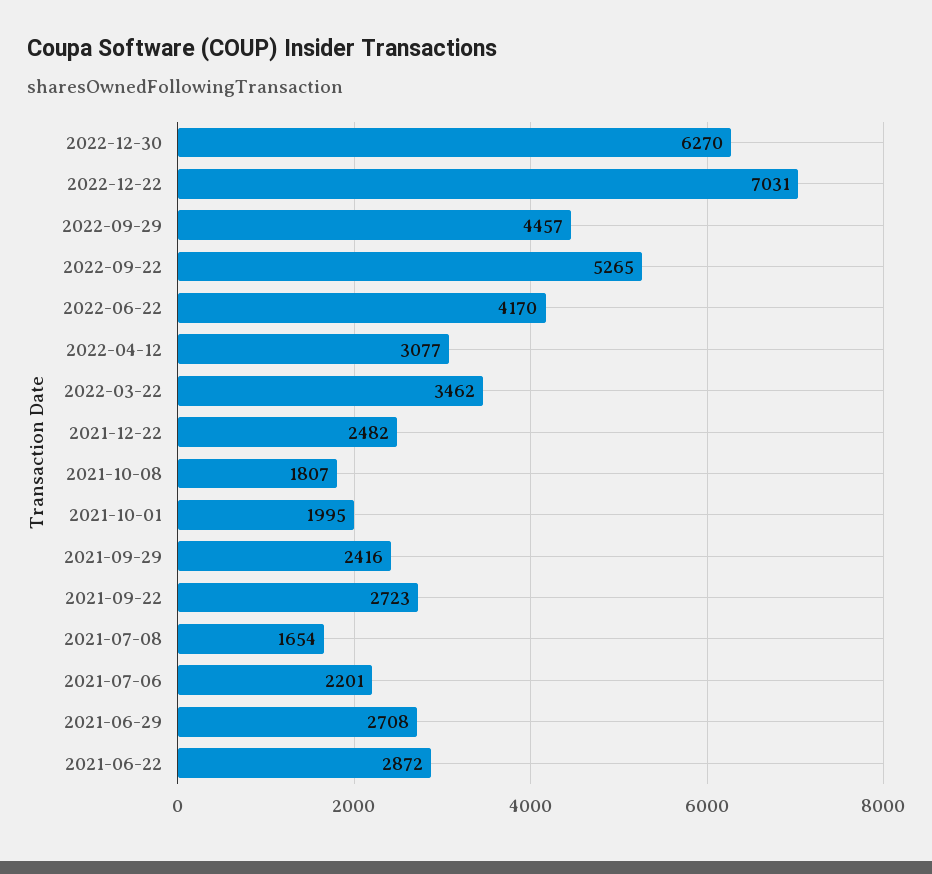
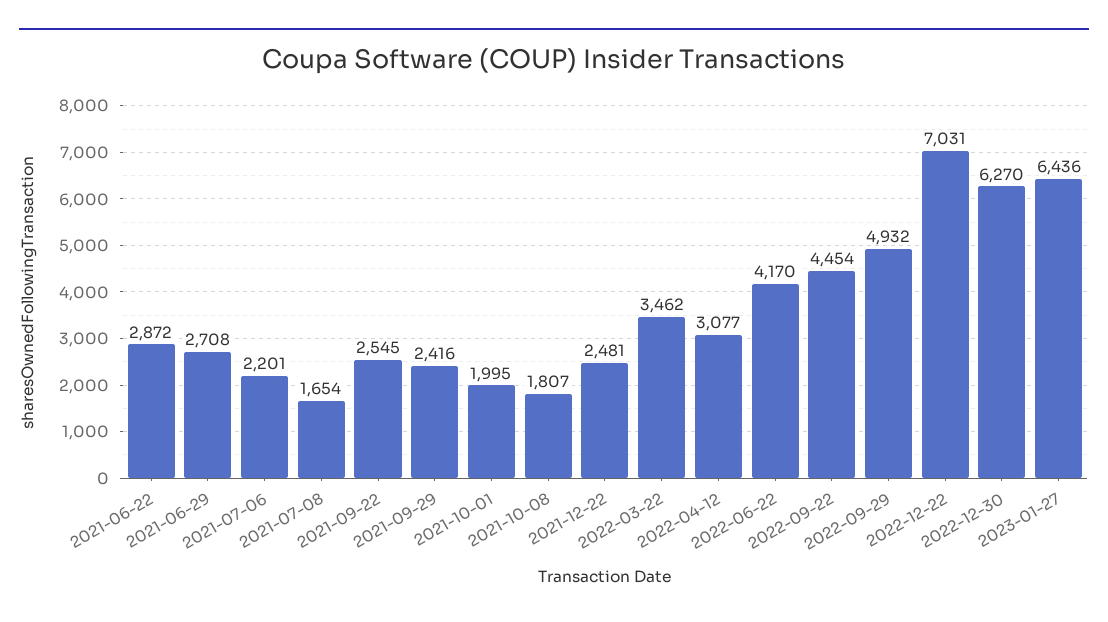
2022-09-29: 4457 -> 4932
2022-09-22: 5265 -> 4454
2021-12-22: 2482 -> 2481
2021-09-22: 2723 -> 2545
2023-01-27: none -> 6436

